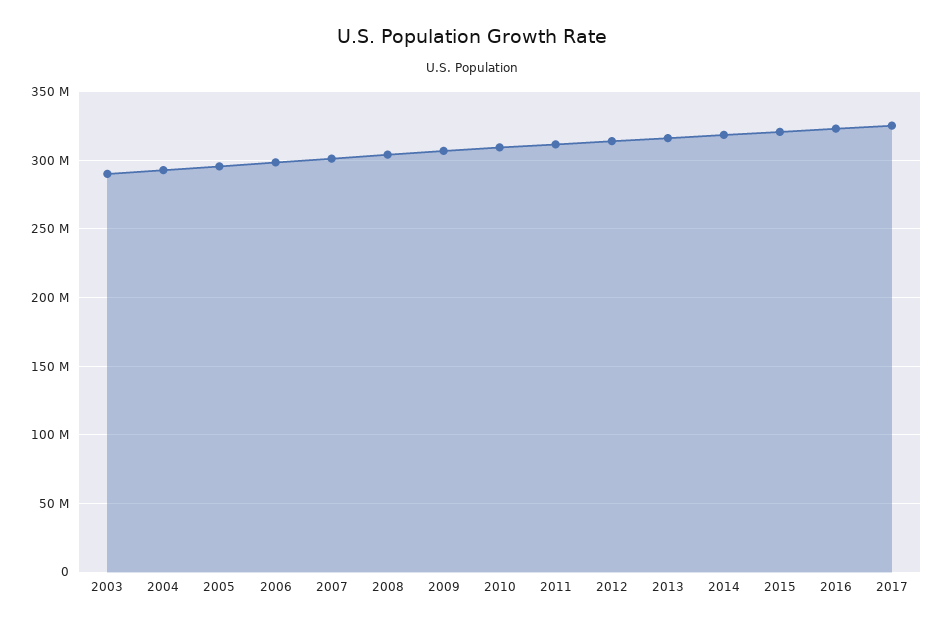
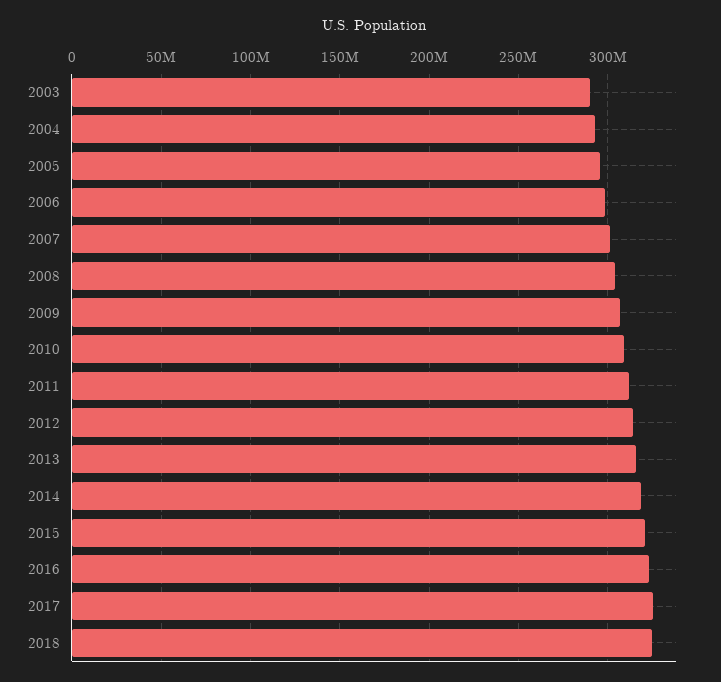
2018: none -> 325000000

